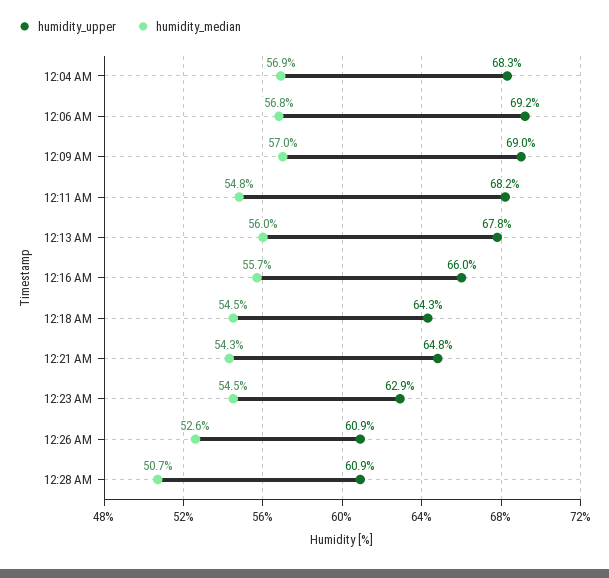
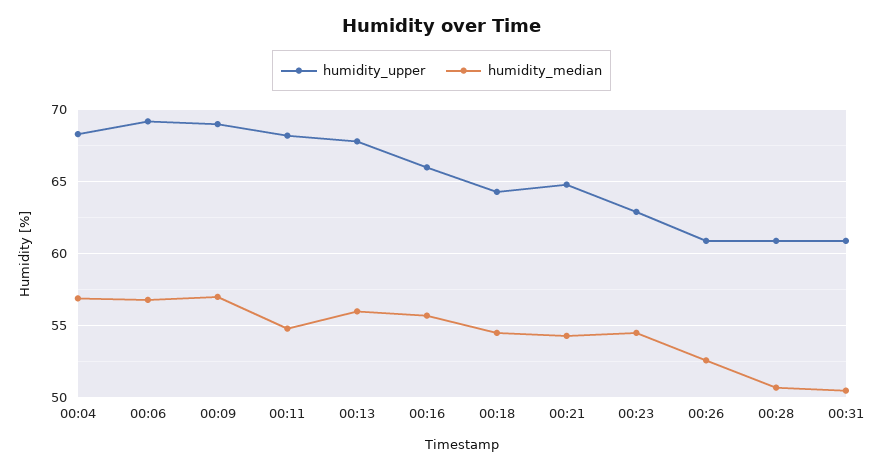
humidity_upper, 00:31: none -> 61
humidity_median, 00:31: none -> 50.5

